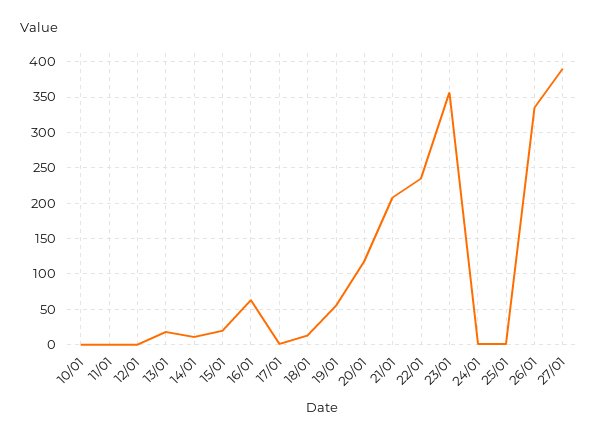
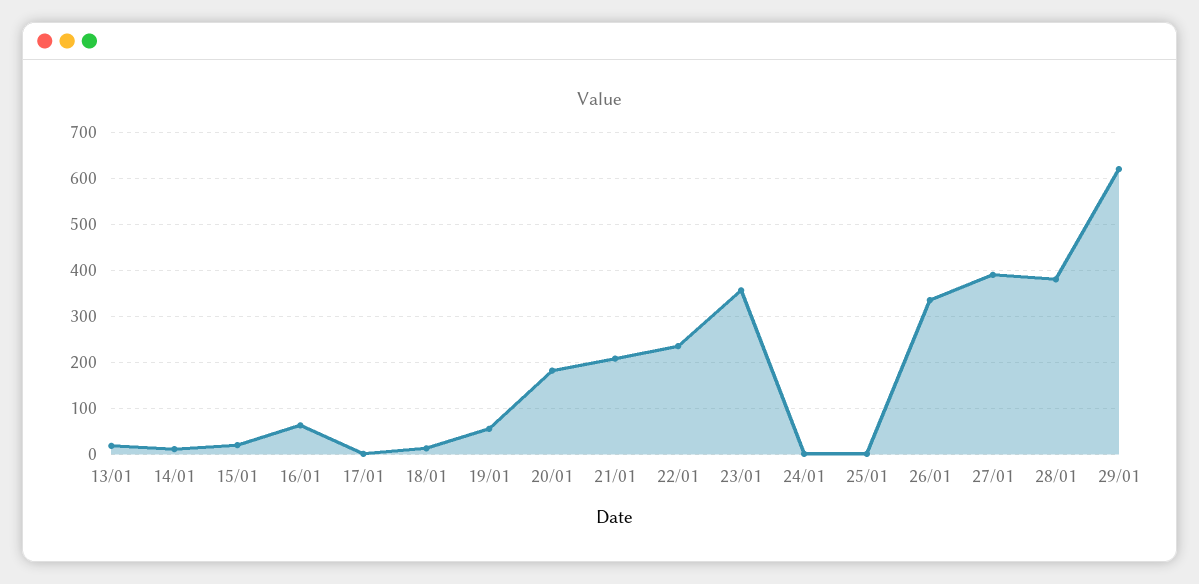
10/01: 0 -> none
11/01: 0 -> none
12/01: 0 -> none
20/01: 120 -> 180
28/01: none -> 380
29/01: none -> 620

